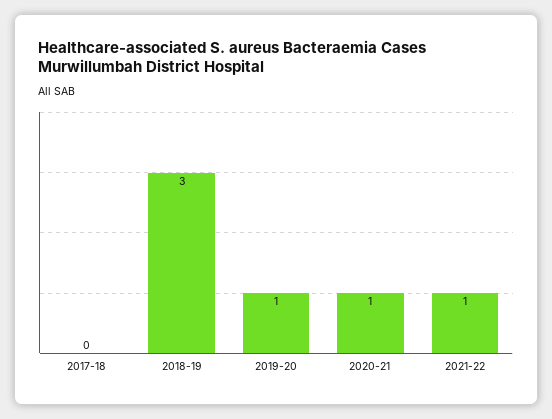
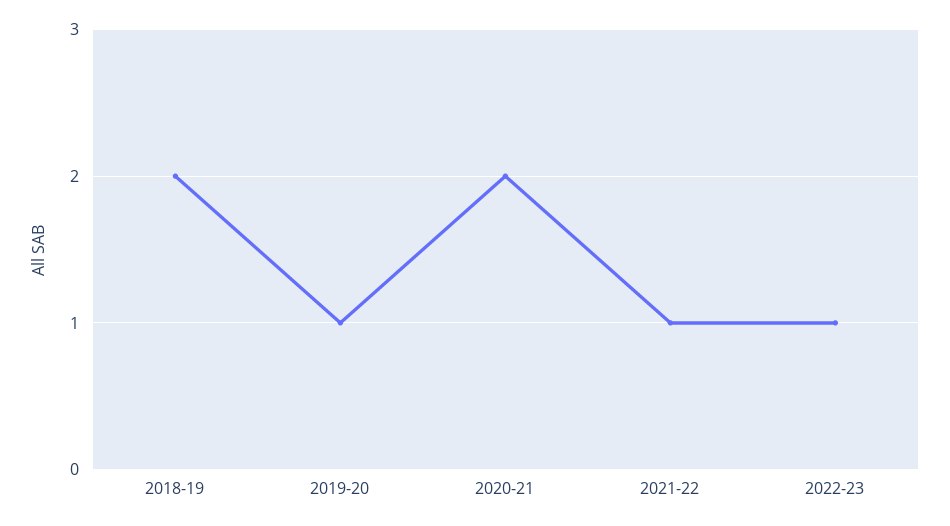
2017-18: 0 -> none
2018-19: 3 -> 2
2020-21: 1 -> 2
2022-23: none -> 1

